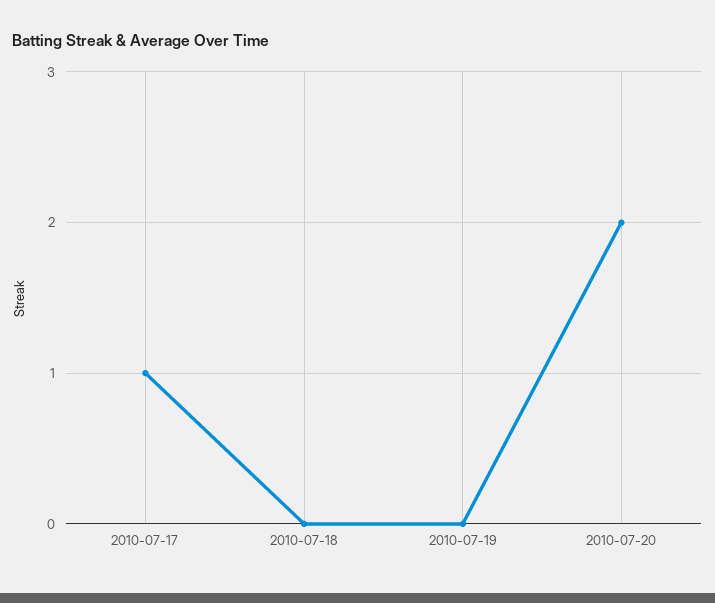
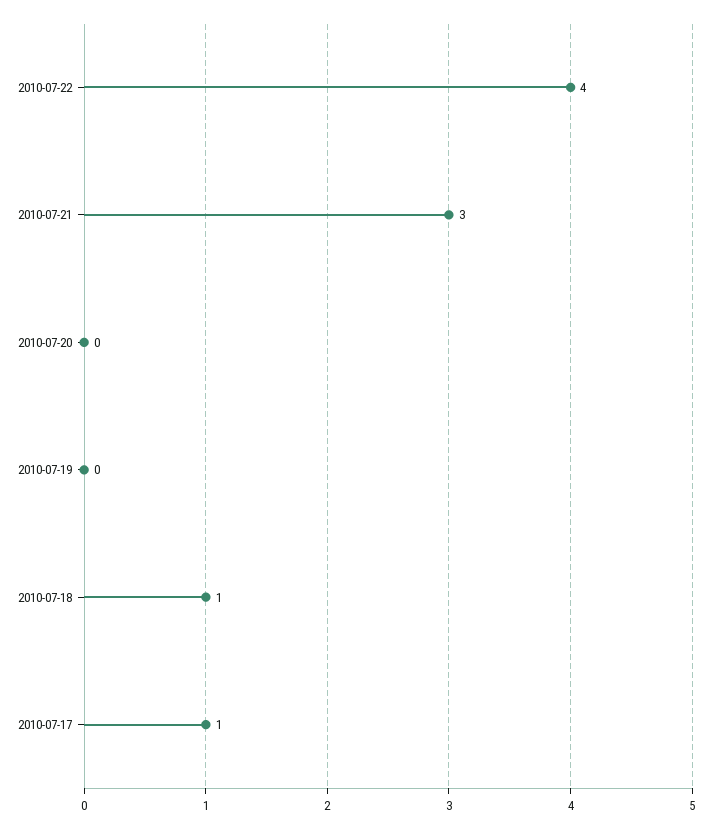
2010-07-18: 0 -> 1
2010-07-20: 2 -> 0
2010-07-22: none -> 4
2010-07-21: none -> 3

